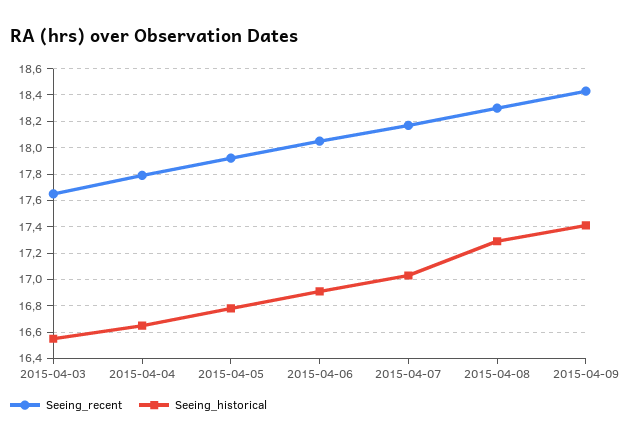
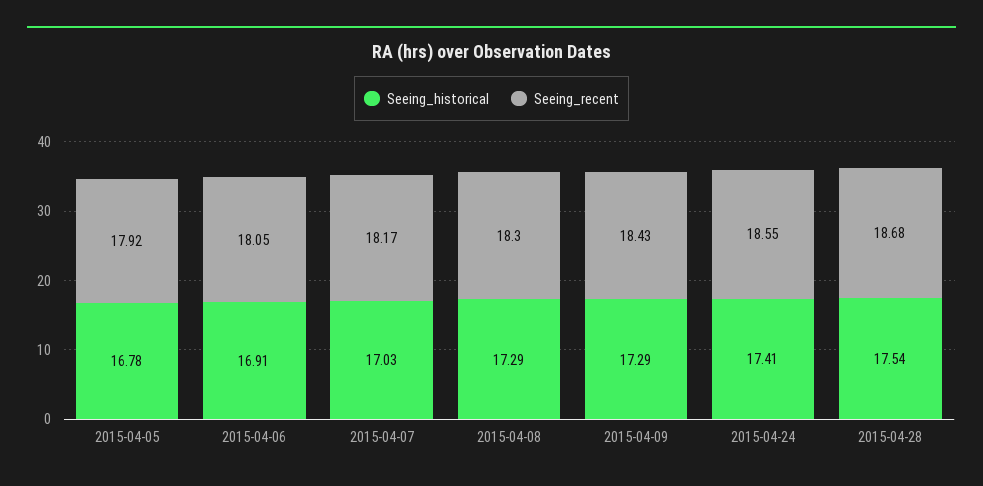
Seeing_recent, 2015-04-03: 17.65 -> none
Seeing_historical, 2015-04-03: 16.55 -> none
Seeing_recent, 2015-04-04: 17.8 -> none
Seeing_historical, 2015-04-04: 16.65 -> none
Seeing_historical, 2015-04-09: 17.4 -> 17.29
Seeing_historical, 2015-04-24: none -> 17.41
Seeing_recent, 2015-04-24: none -> 18.55
Seeing_historical, 2015-04-28: none -> 17.54
Seeing_recent, 2015-04-28: none -> 18.68

